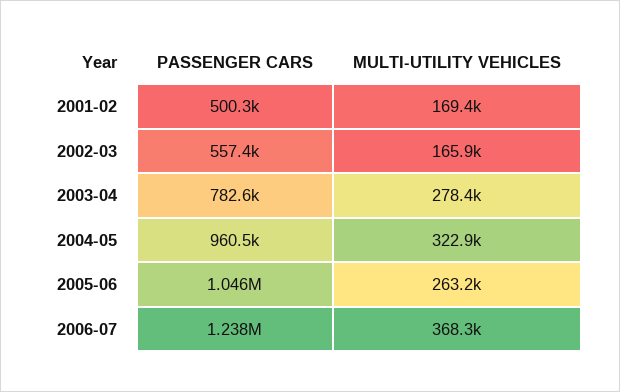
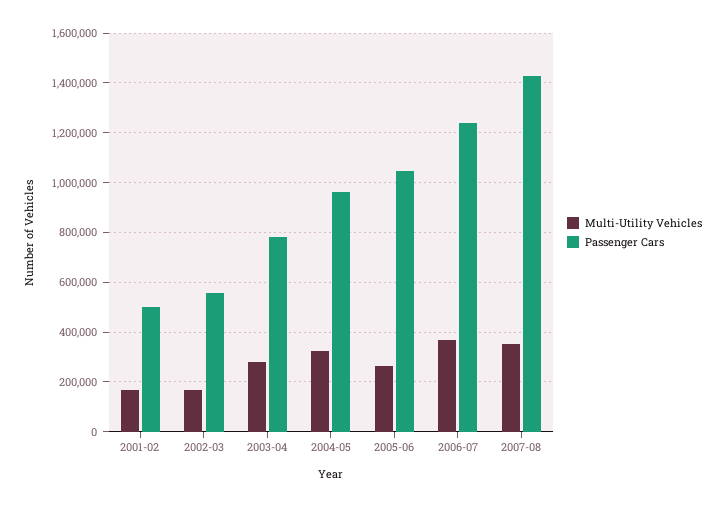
MULTI-UTILITY VEHICLES, 2007-08: none -> 350000
PASSENGER CARS, 2007-08: none -> 1425000

